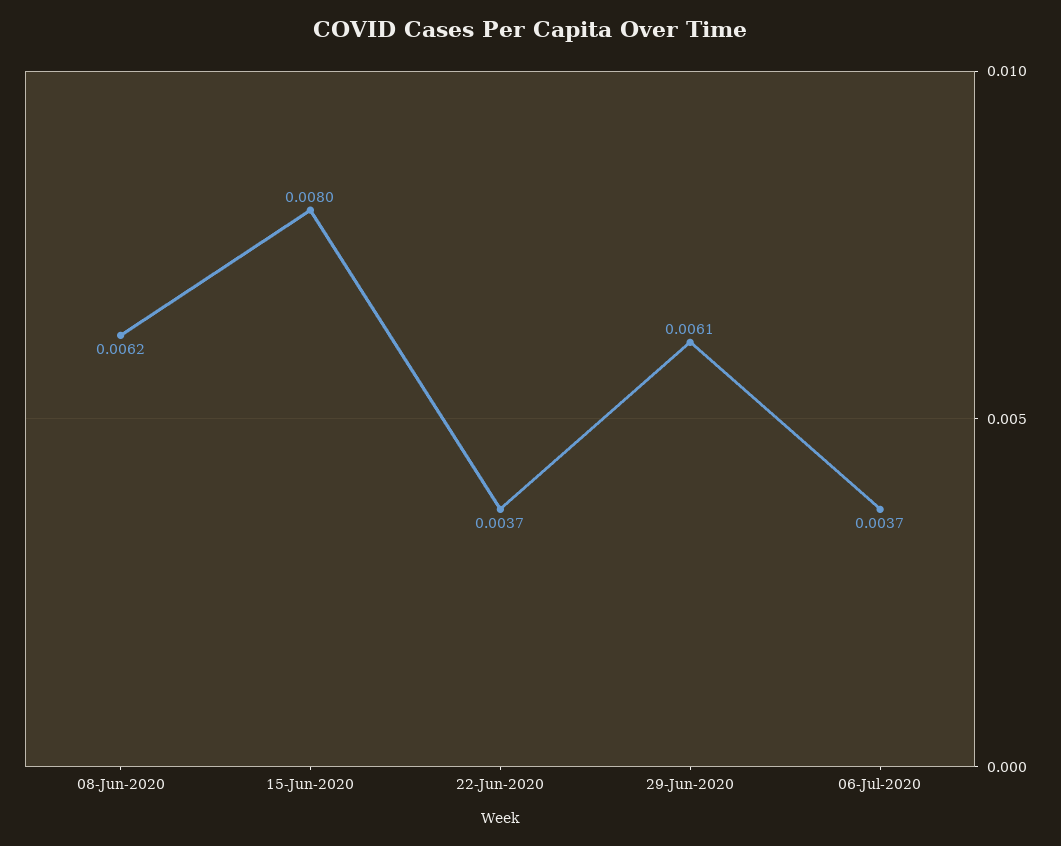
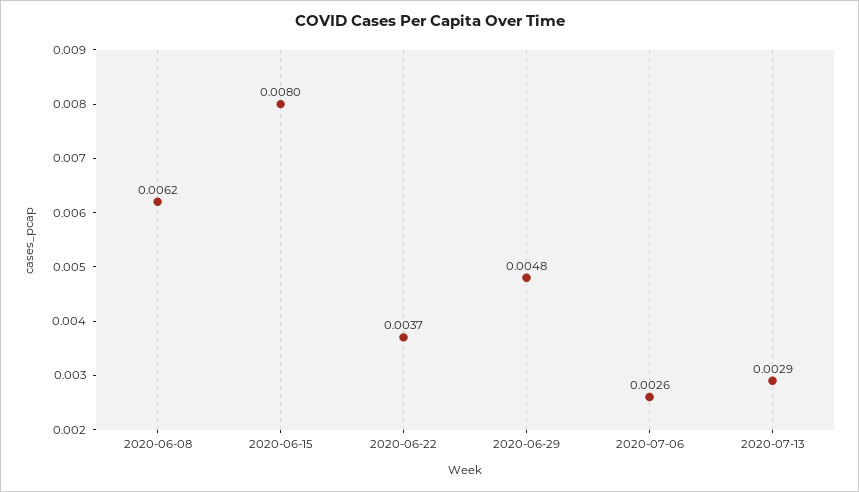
29-Jun-2020: 0.0061 -> 0.0048
06-Jul-2020: 0.0037 -> 0.0026
2020-07-13: none -> 0.0029

